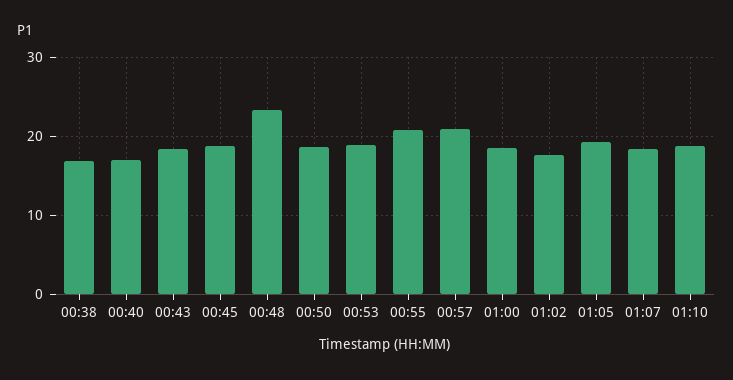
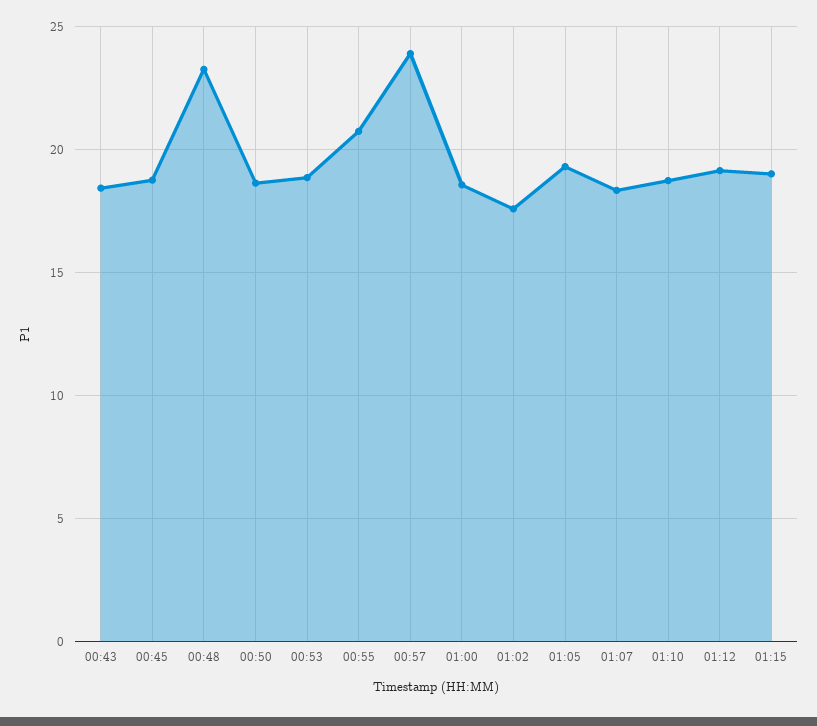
00:38: 17 -> none
00:40: 17 -> none
00:57: 21 -> 24
01:12: none -> 19
01:15: none -> 19

